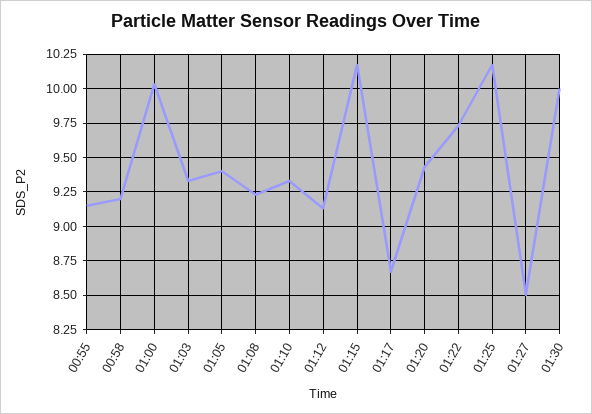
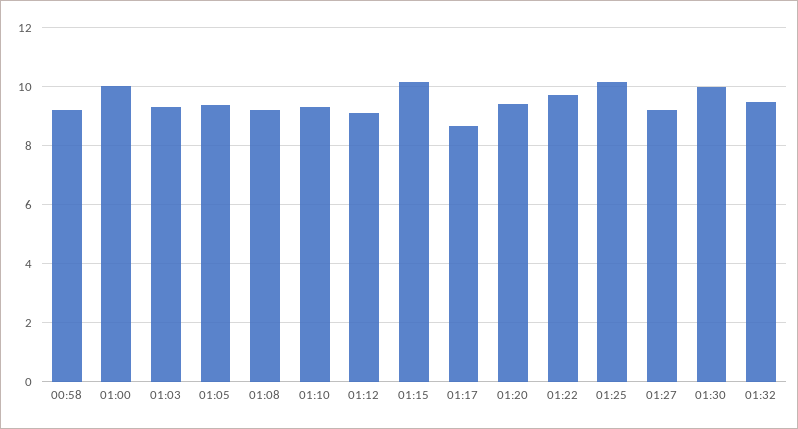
00:55: 9.15 -> none
01:27: 8.5 -> 9.25
01:32: none -> 9.5

